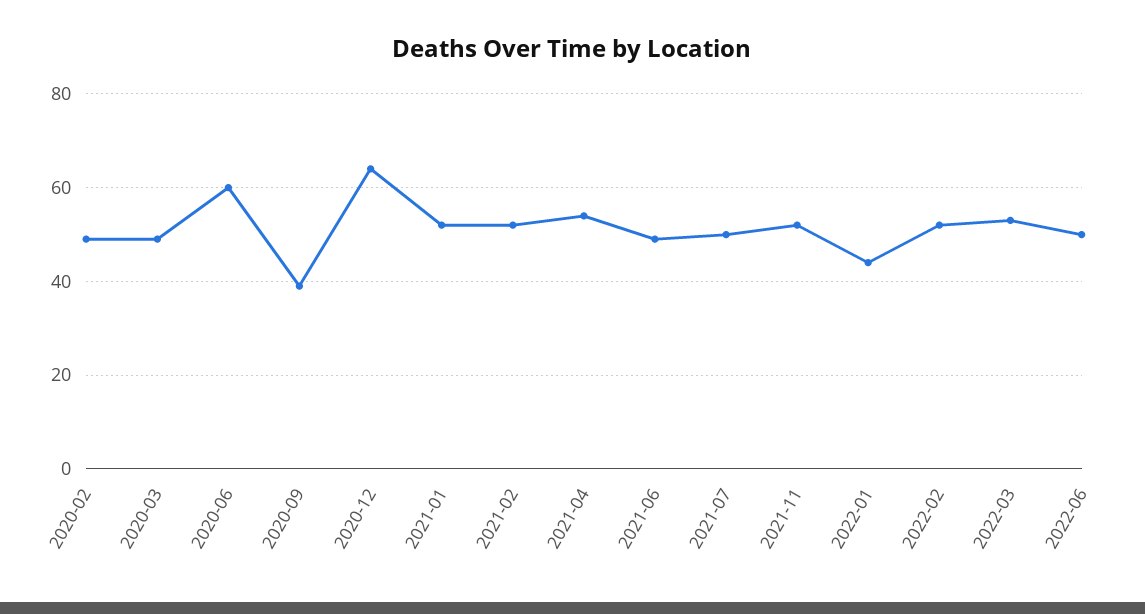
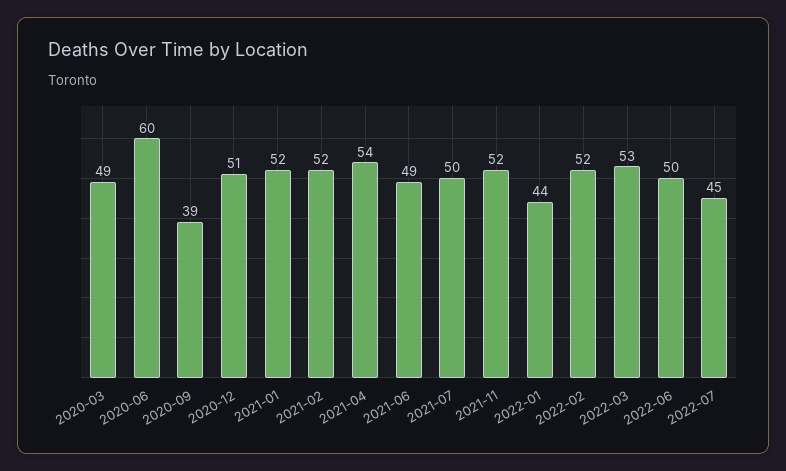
2020-02: 50 -> none
2020-12: 65 -> 51
2022-07: none -> 45

